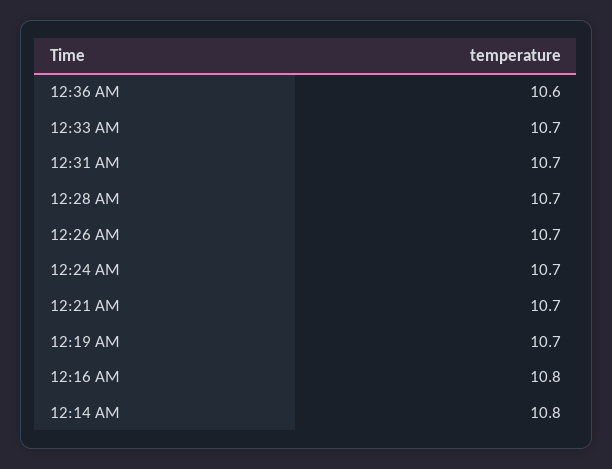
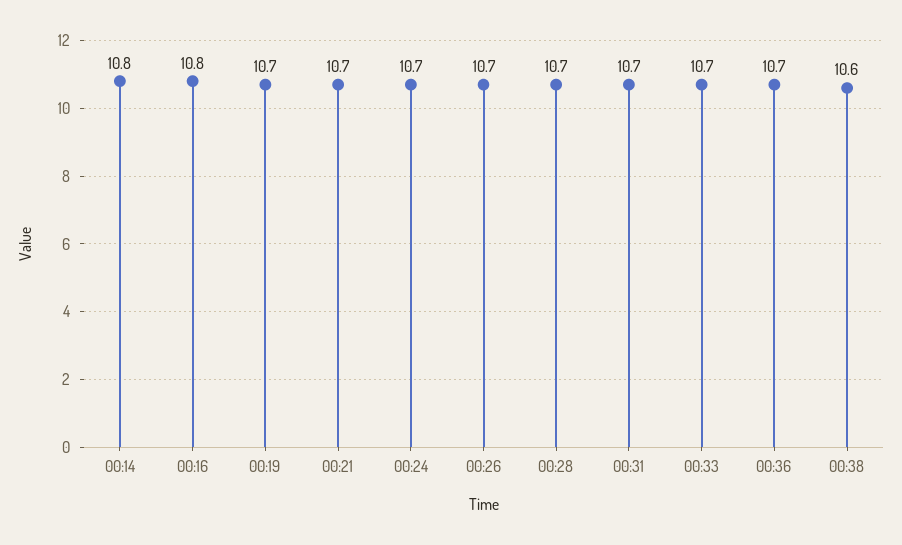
12:36 AM: 10.6 -> 10.7
00:38: none -> 10.6

